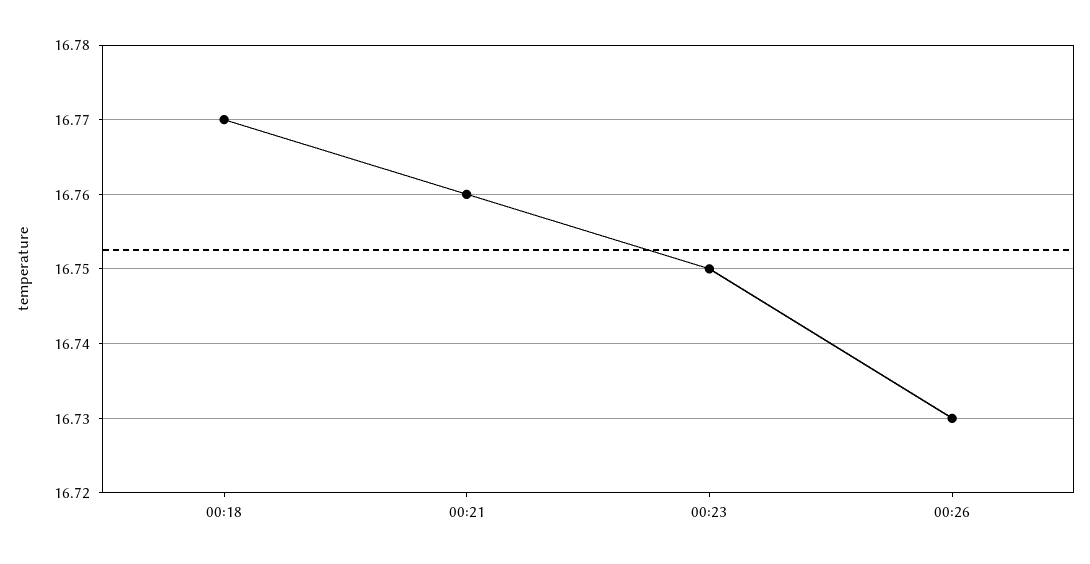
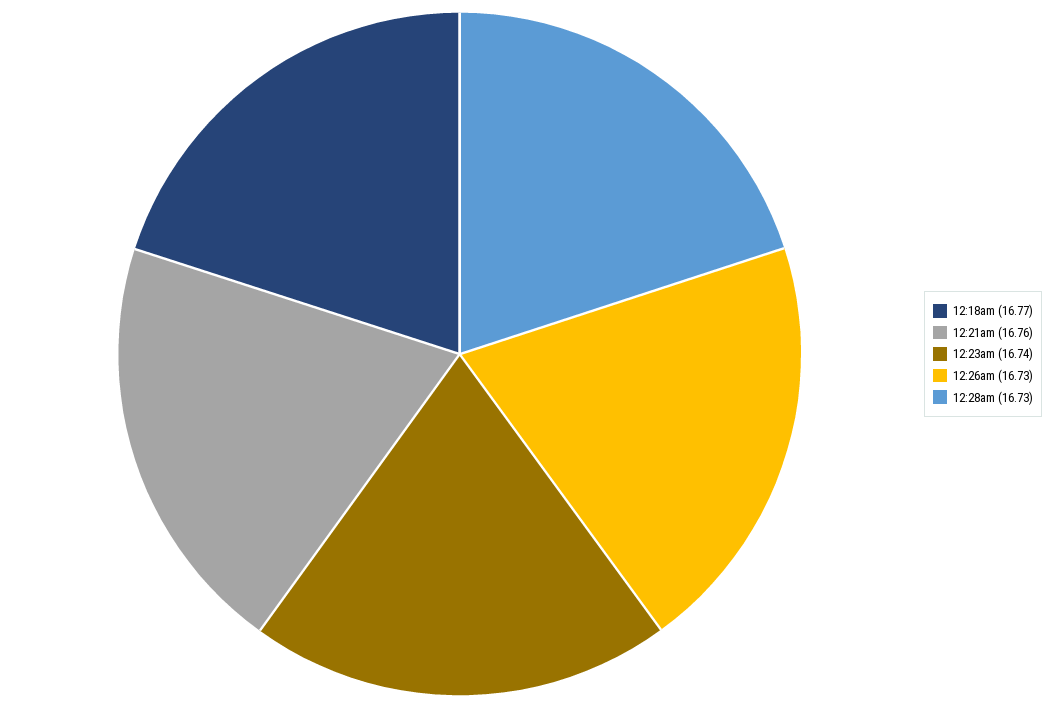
00:23: 16.75 -> 16.74
12:28am: none -> 16.73

